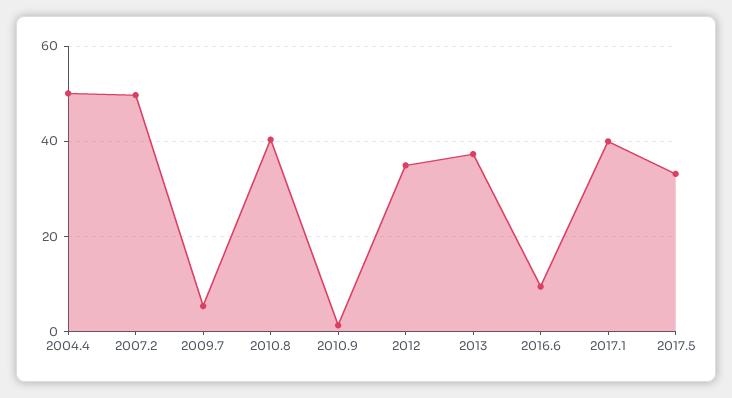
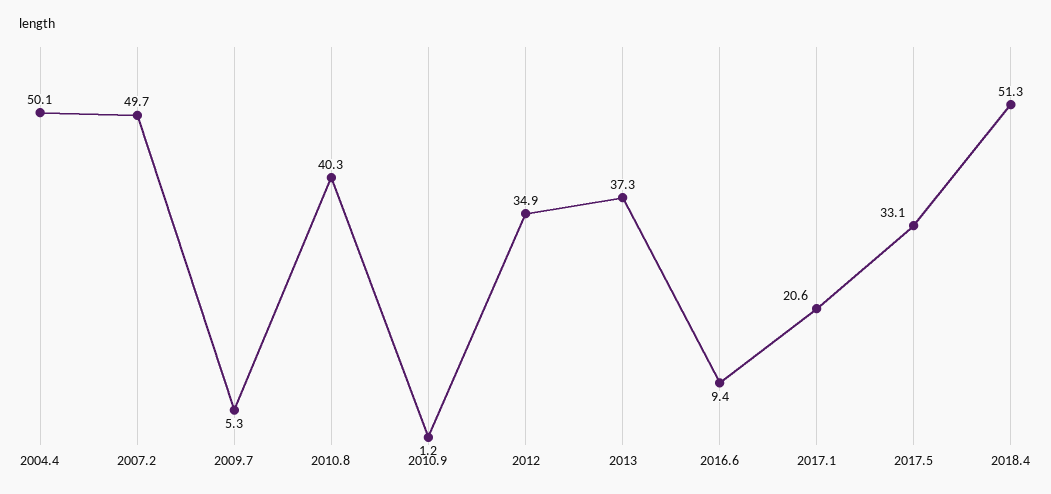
2017.1: 40 -> 20.6
2018.4: none -> 51.3

